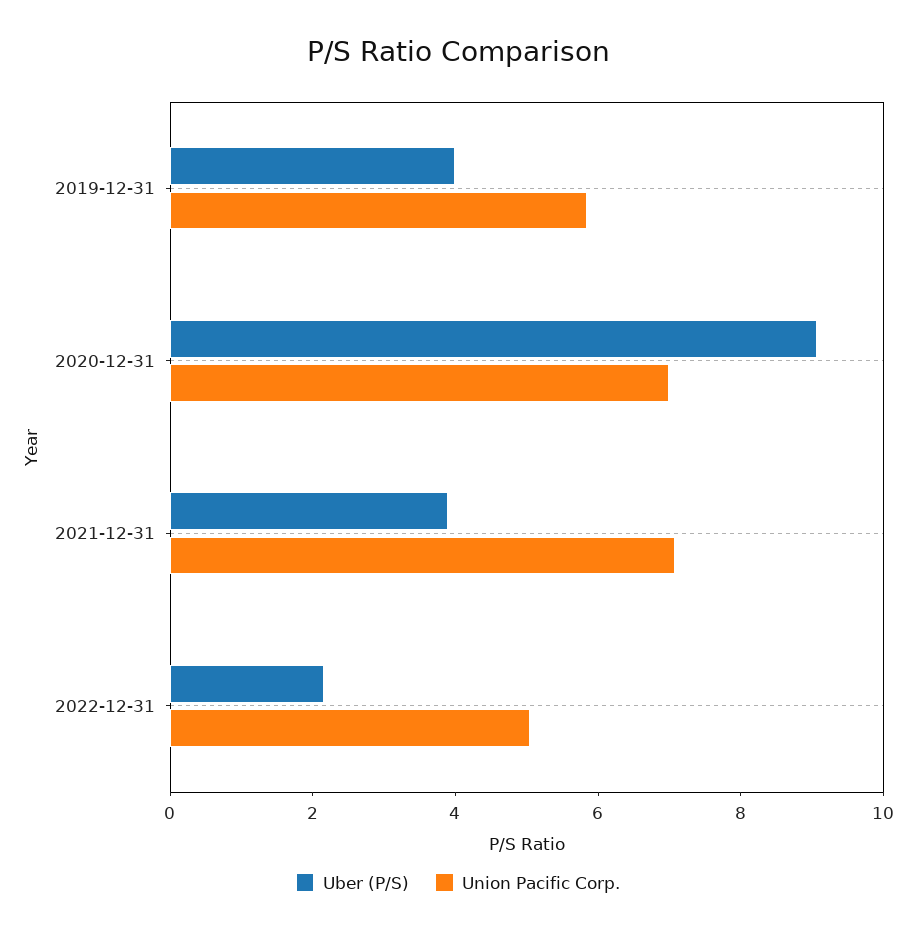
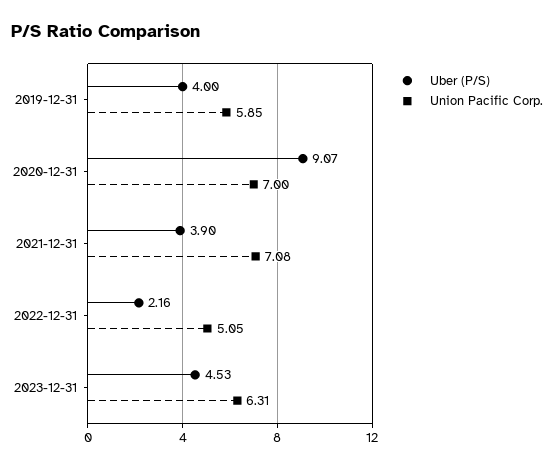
Uber (P/S), 2023-12-31: none -> 4.53
Union Pacific Corp., 2023-12-31: none -> 6.31

